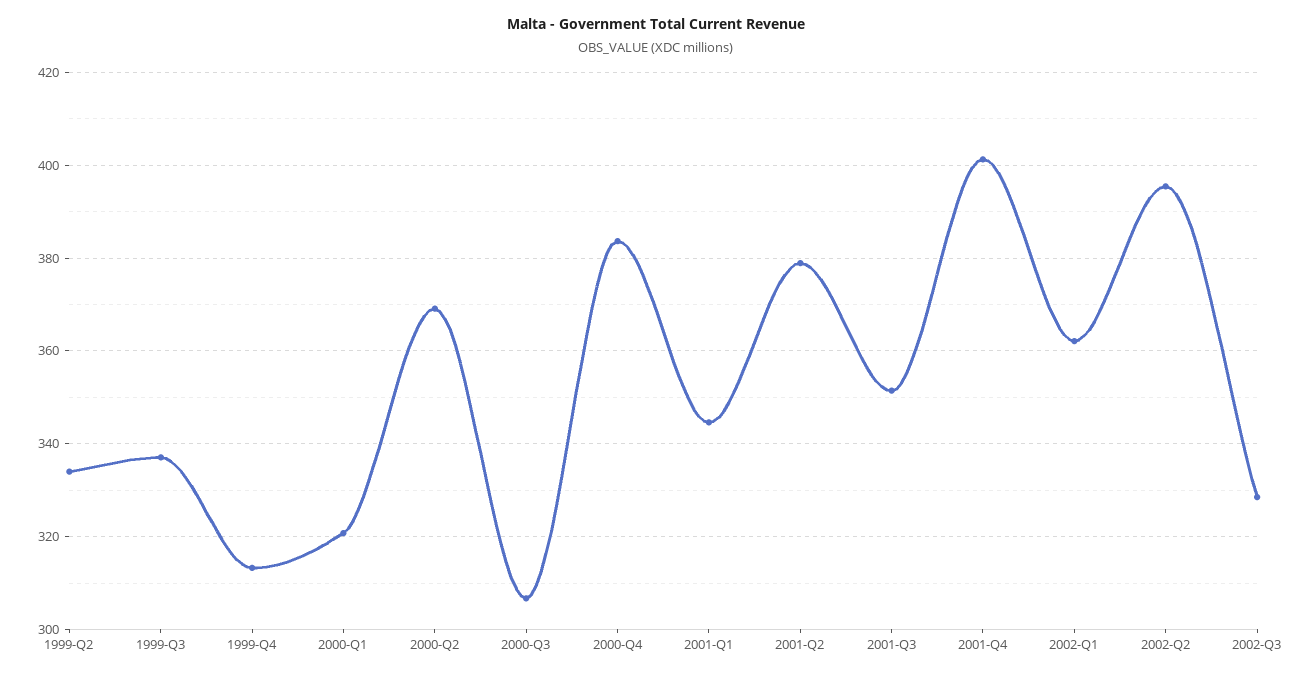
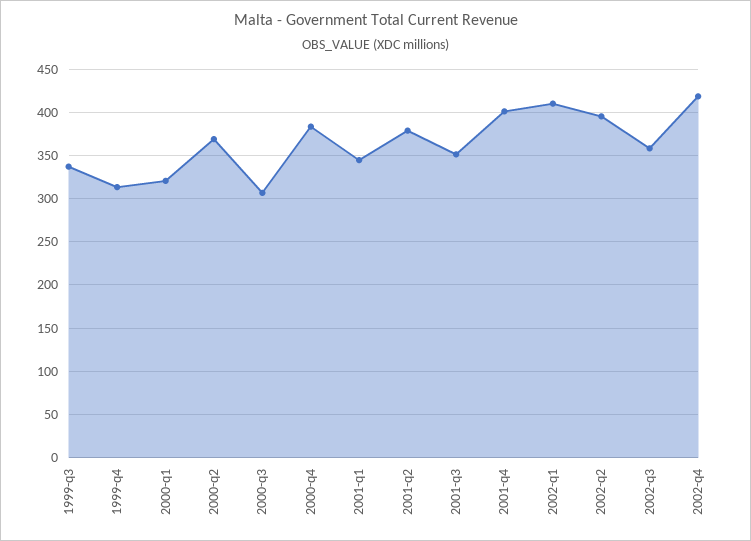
1999-Q2: 334 -> none
2002-Q1: 362 -> 410
2002-Q3: 328 -> 360
2002-q4: none -> 420

